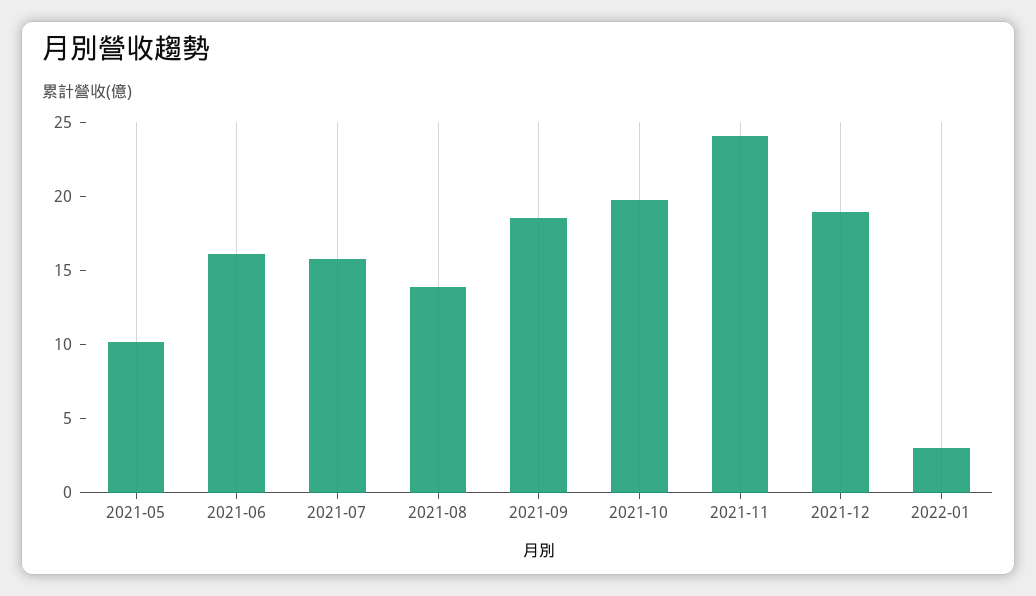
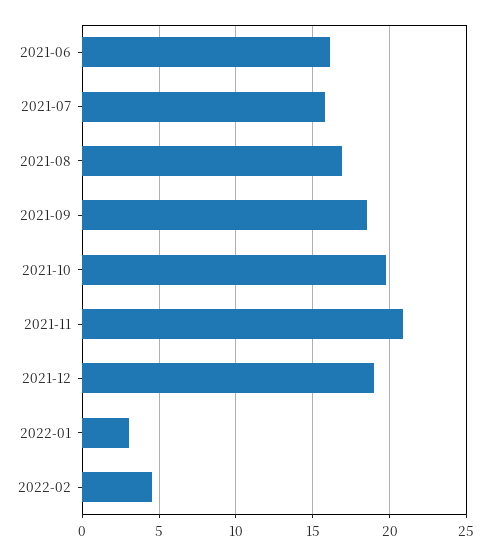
2021-05: 10 -> none
2021-08: 14 -> 17
2021-11: 24 -> 21
2022-02: none -> 4.5

